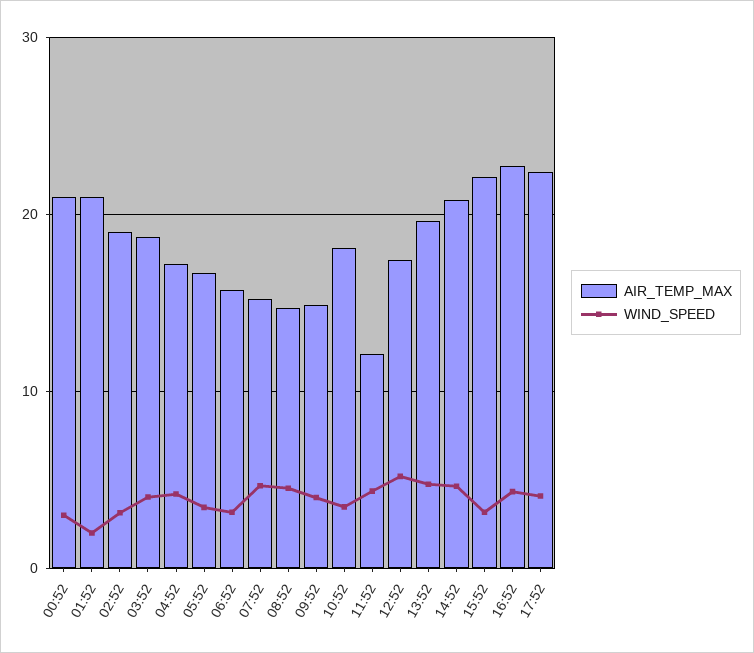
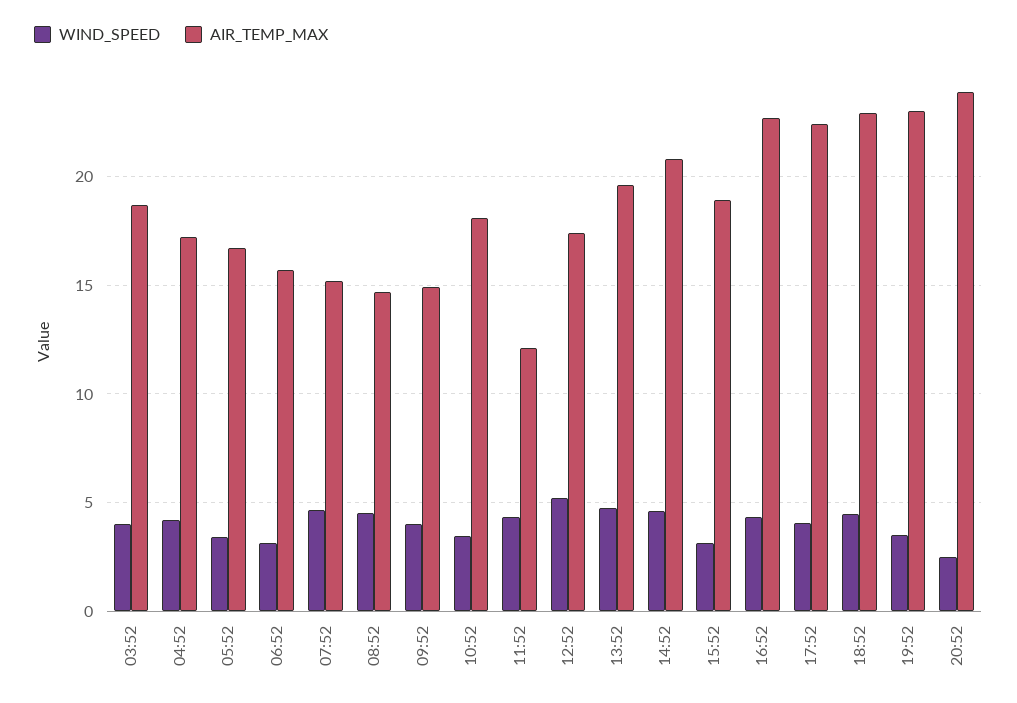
AIR_TEMP_MAX, 00:52: 21 -> none
WIND_SPEED, 00:52: 3 -> none
AIR_TEMP_MAX, 01:52: 21 -> none
WIND_SPEED, 01:52: 2 -> none
AIR_TEMP_MAX, 02:52: 19 -> none
WIND_SPEED, 02:52: 3 -> none
AIR_TEMP_MAX, 15:52: 22 -> 19
WIND_SPEED, 18:52: none -> 4.5
AIR_TEMP_MAX, 18:52: none -> 23
WIND_SPEED, 19:52: none -> 3.5
AIR_TEMP_MAX, 19:52: none -> 23
WIND_SPEED, 20:52: none -> 2.5
AIR_TEMP_MAX, 20:52: none -> 24

